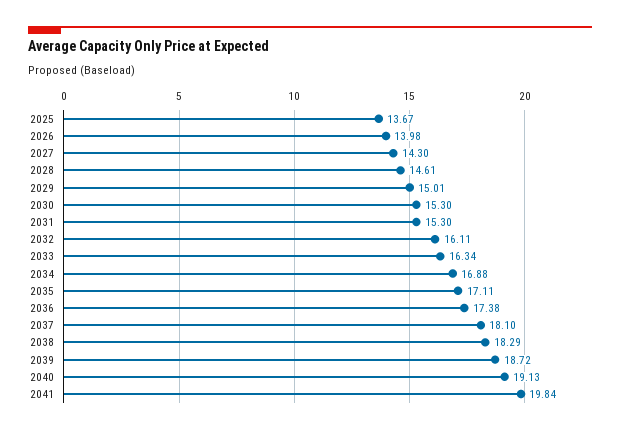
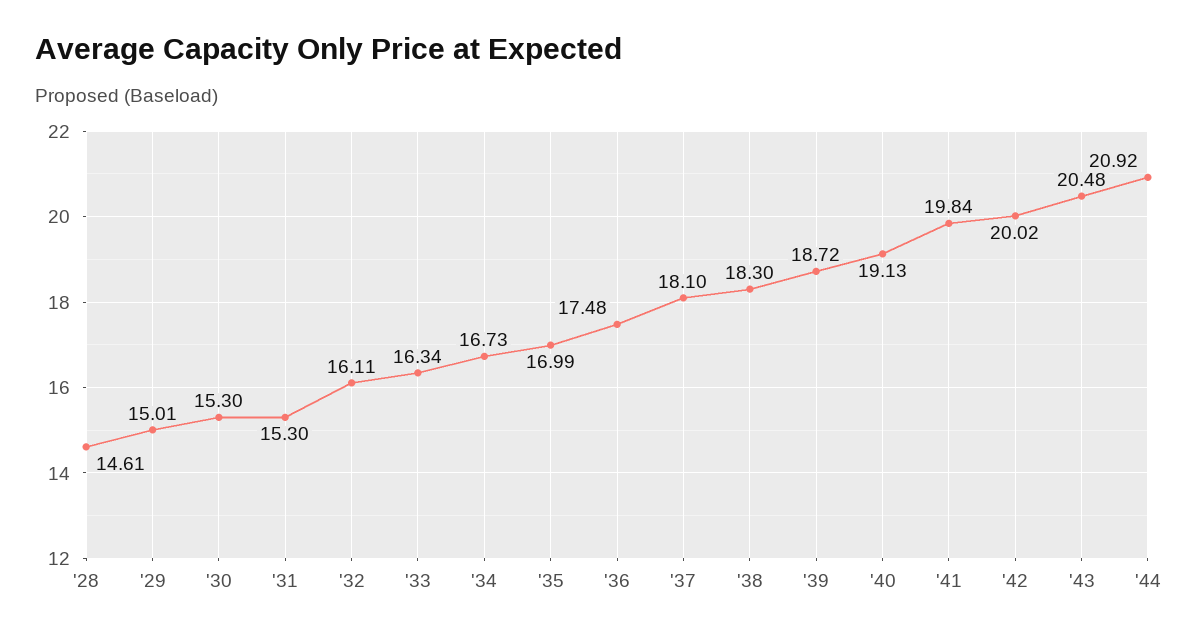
2025: 13.67 -> none
2026: 13.98 -> none
2027: 14.3 -> none
2034: 16.88 -> 16.73
2035: 17.11 -> 16.99
2036: 17.38 -> 17.48
2038: 18.29 -> 18.3
'42: none -> 20.02
'43: none -> 20.48
'44: none -> 20.92

